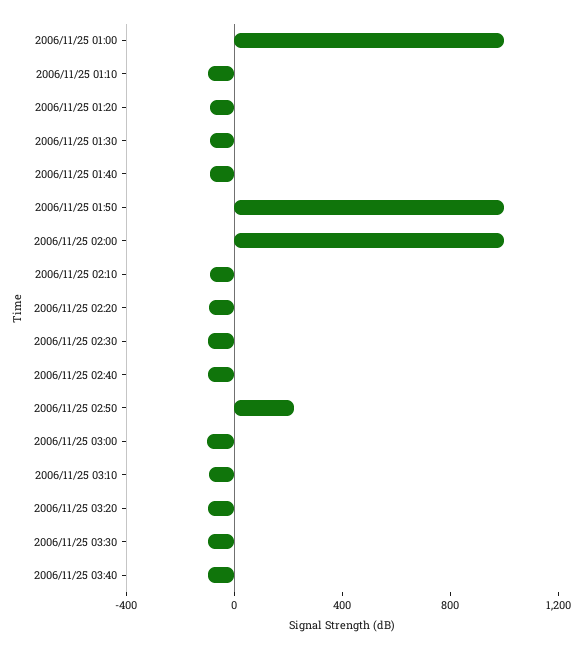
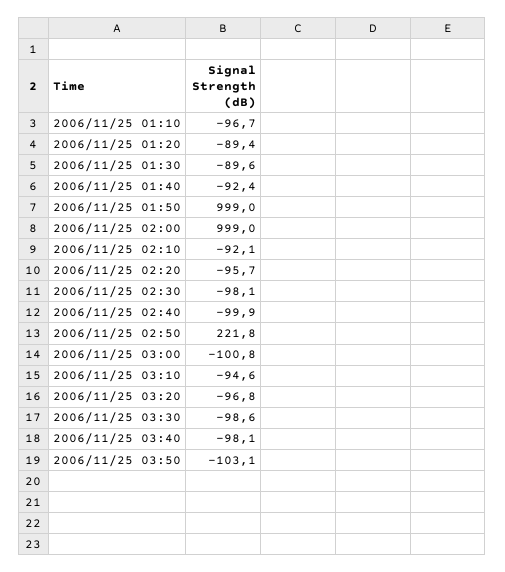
2006/11/25 01:00: 1000 -> none
2006/11/25 03:50: none -> -103.1

